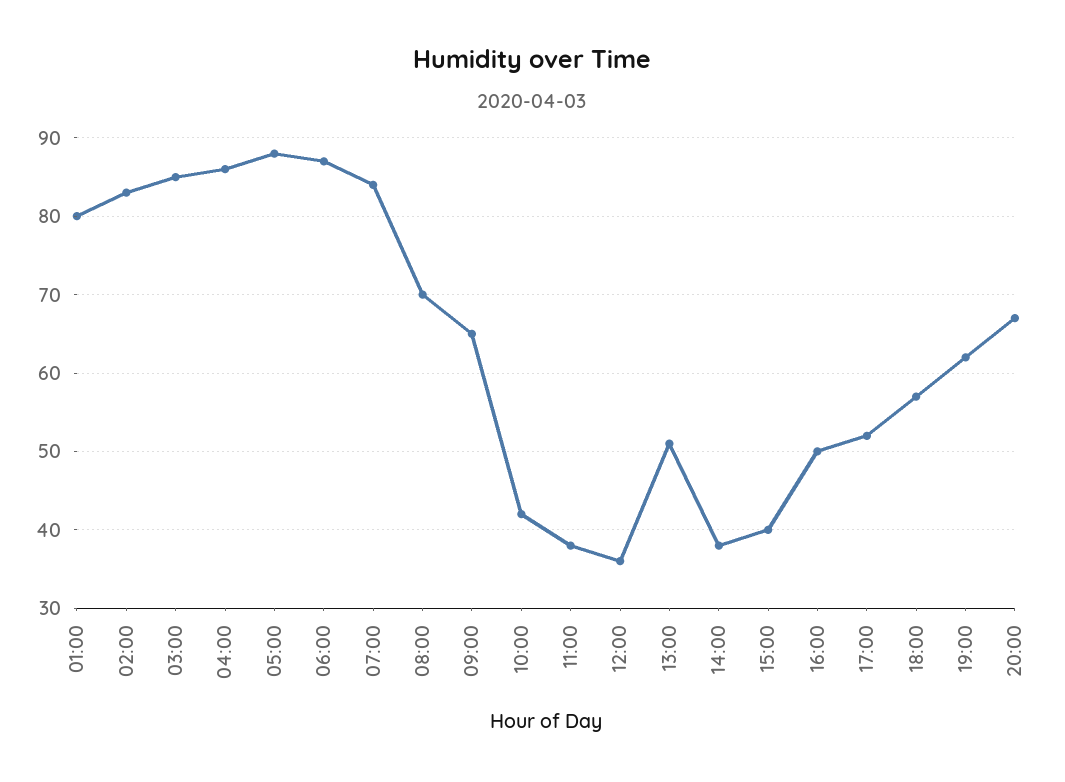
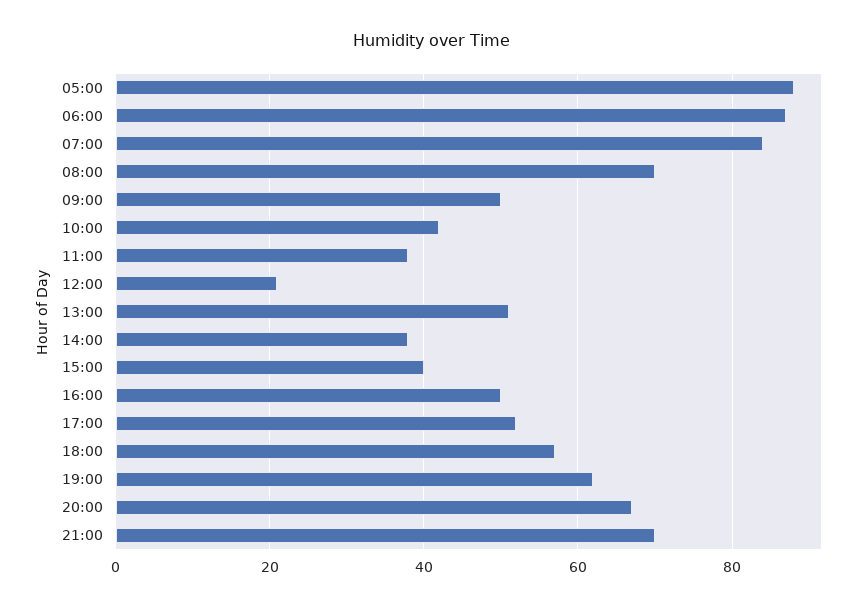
01:00: 80 -> none
02:00: 83 -> none
03:00: 85 -> none
04:00: 86 -> none
09:00: 65 -> 50
12:00: 36 -> 20
21:00: none -> 70

